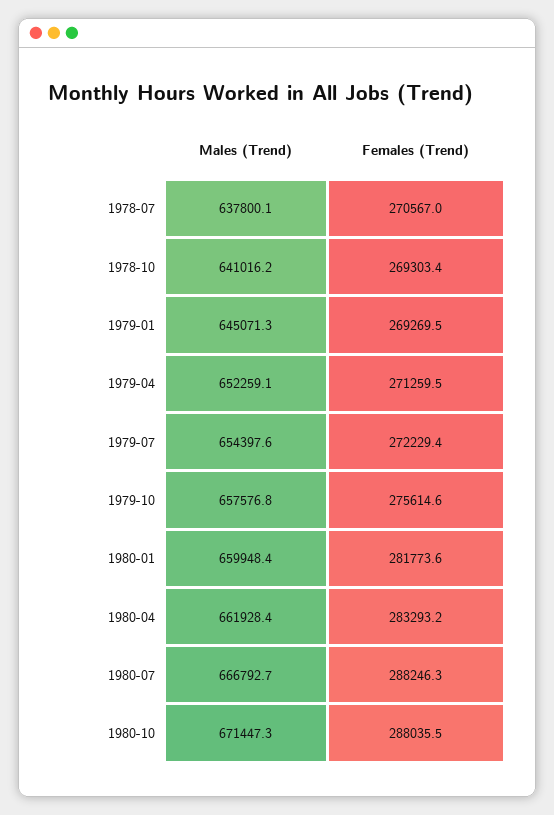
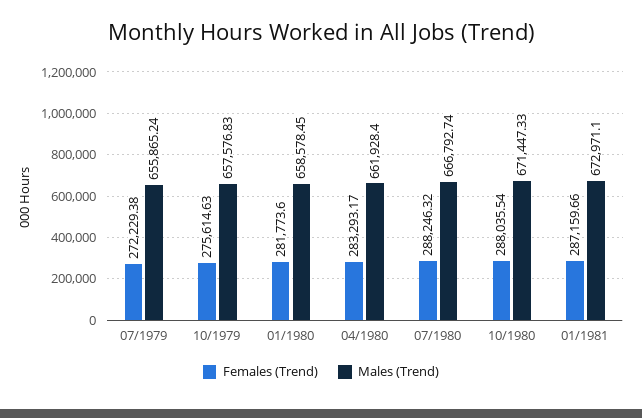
Males (Trend), 1978-07: 637800.1 -> none
Females (Trend), 1978-07: 270567 -> none
Males (Trend), 1978-10: 641016.2 -> none
Females (Trend), 1978-10: 269303.4 -> none
Males (Trend), 1979-01: 645071.3 -> none
Females (Trend), 1979-01: 269269.5 -> none
Males (Trend), 1979-04: 652259.1 -> none
Females (Trend), 1979-04: 271259.5 -> none
Males (Trend), 1979-07: 654397.6 -> 655865.24
Males (Trend), 1980-01: 659948.4 -> 658578.45
Females (Trend), 01/1981: none -> 287159.66
Males (Trend), 01/1981: none -> 672971.1

